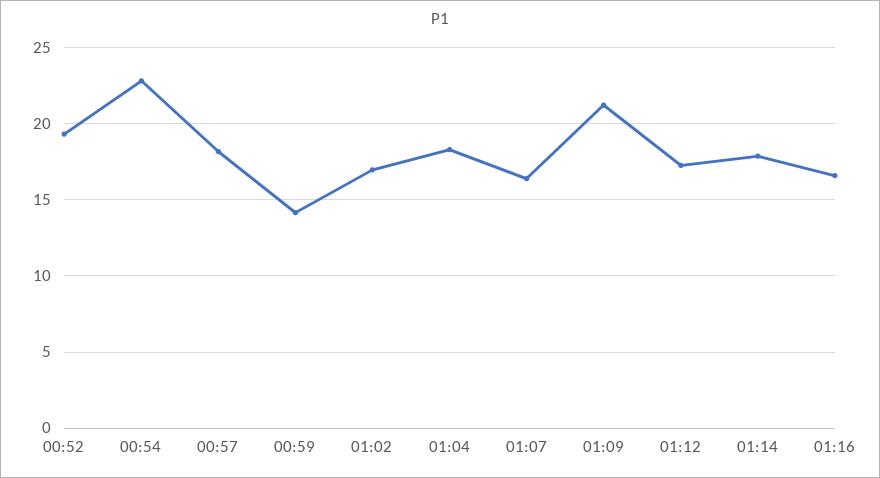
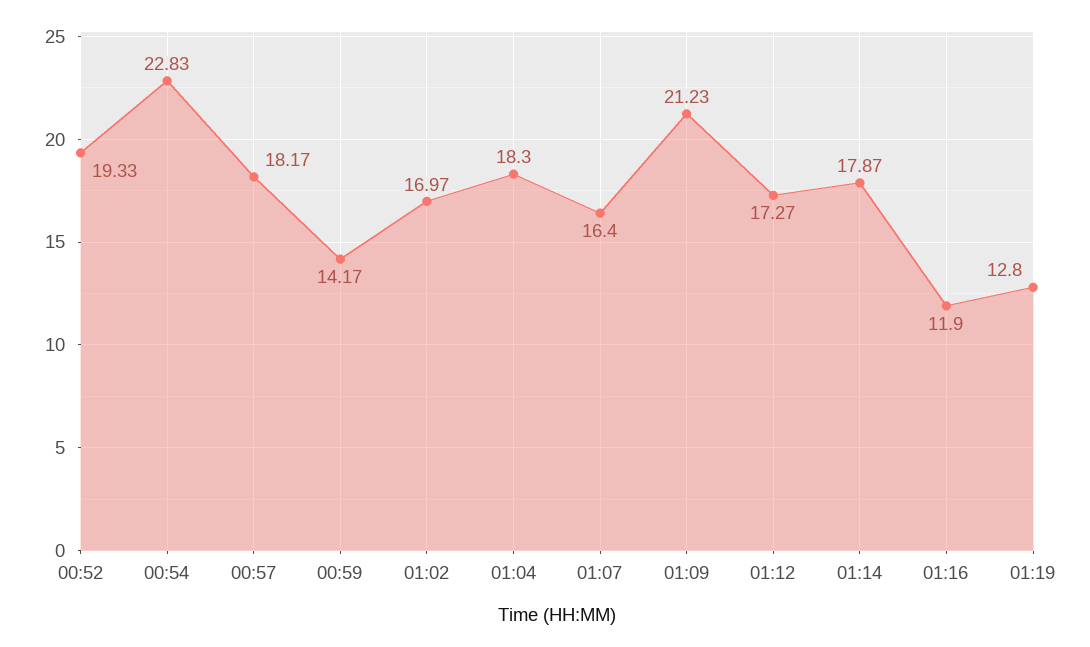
01:16: 16.5 -> 11.9
01:19: none -> 12.8

